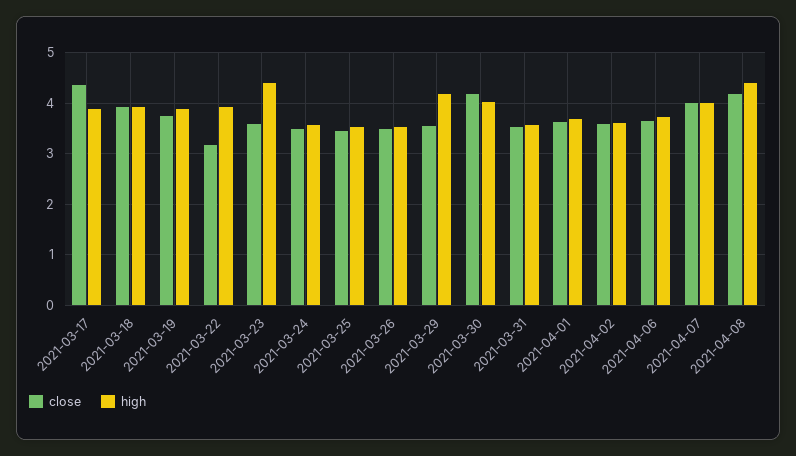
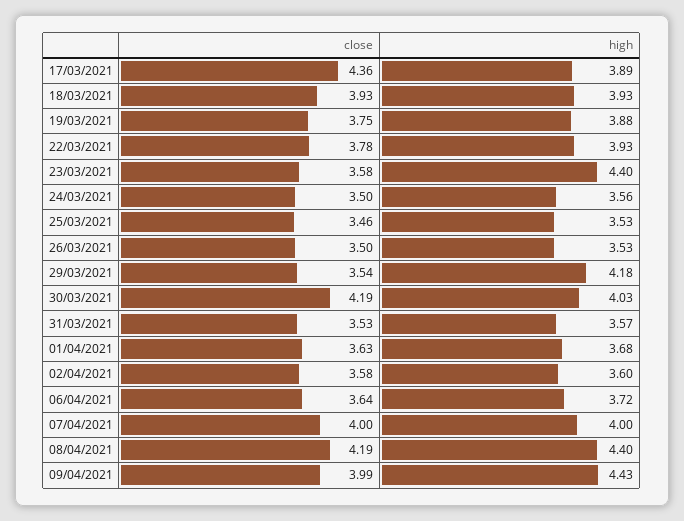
close, 2021-03-22: 3.2 -> 3.78
close, 09/04/2021: none -> 3.99
high, 09/04/2021: none -> 4.43

